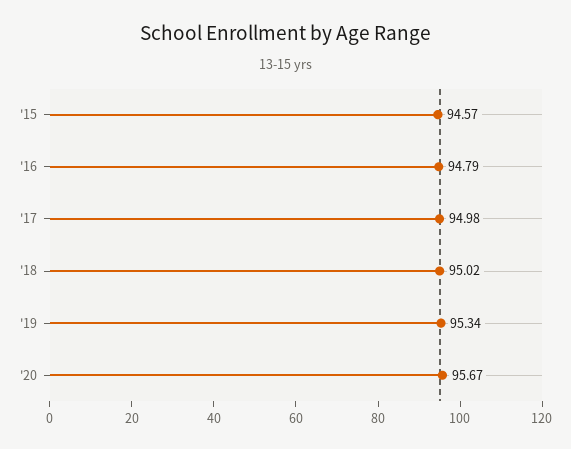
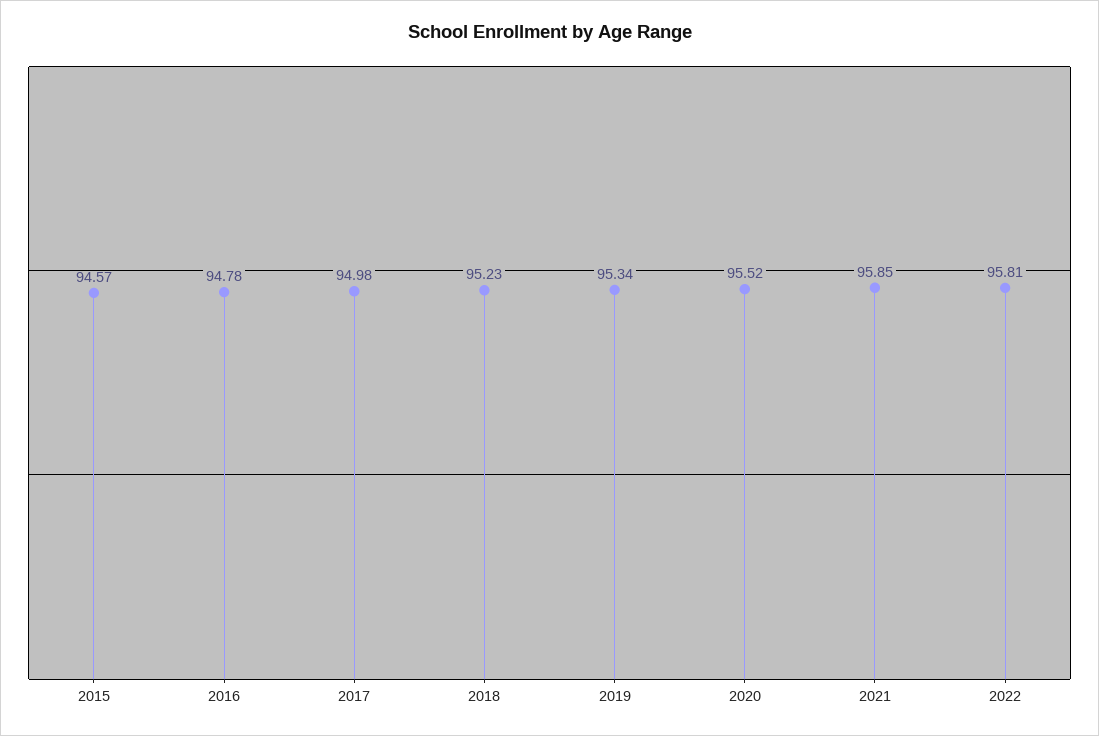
'16: 94.79 -> 94.78
'18: 95.02 -> 95.23
'20: 95.67 -> 95.52
2021: none -> 95.85
2022: none -> 95.81

